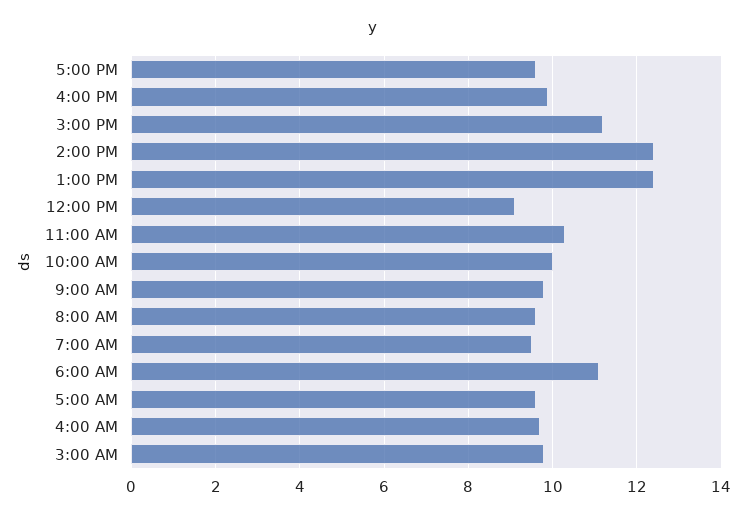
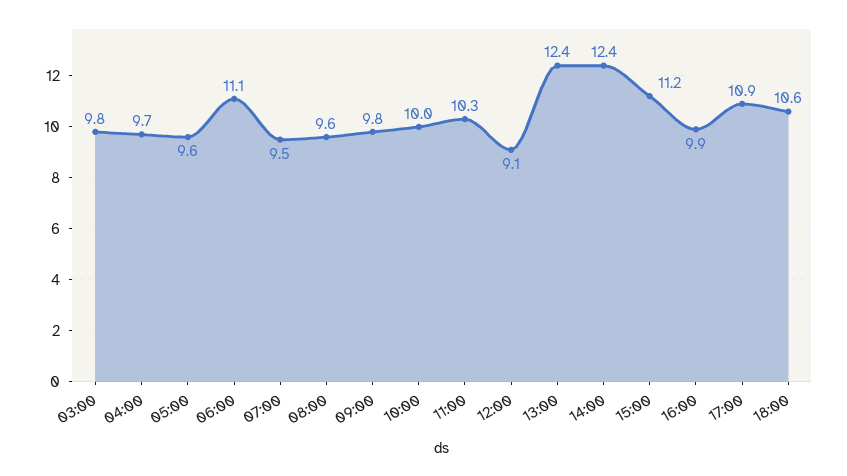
5:00 PM: 9.5 -> 10.9
18:00: none -> 10.6

